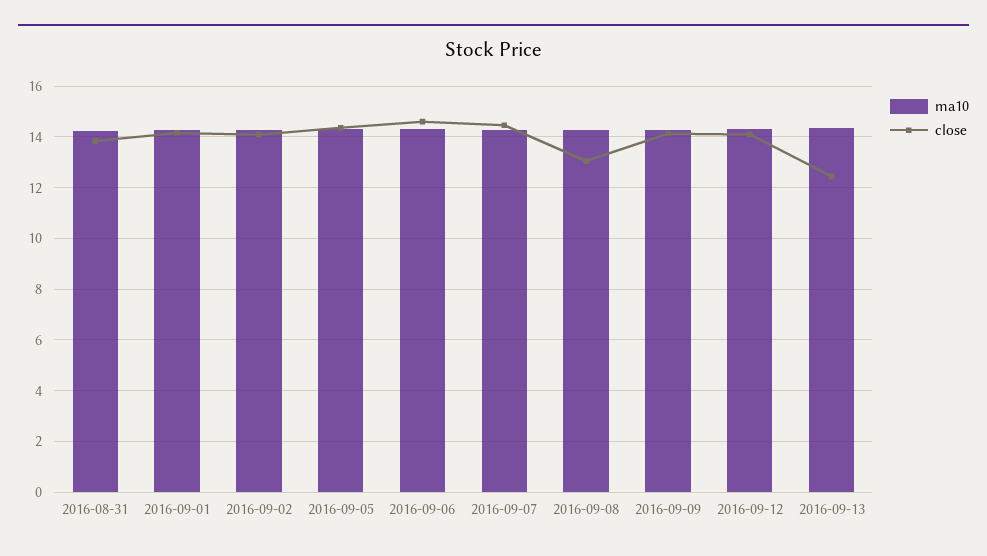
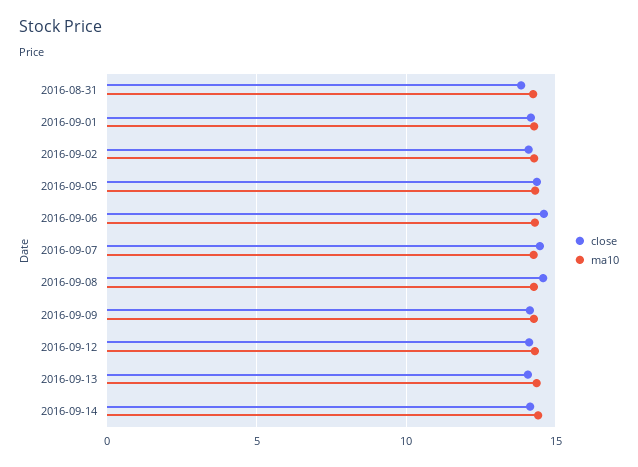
close, 2016-09-08: 13 -> 14.5
close, 2016-09-13: 12.5 -> 14
close, 2016-09-14: none -> 14
ma10, 2016-09-14: none -> 14.5

